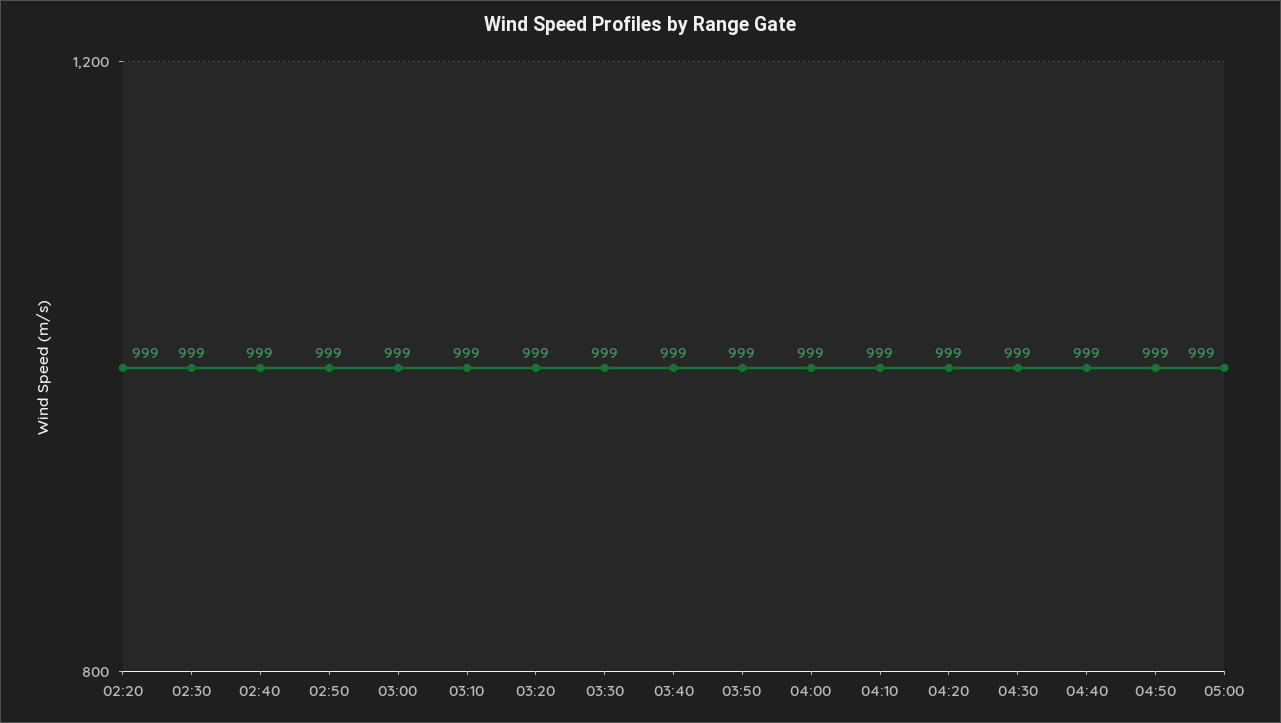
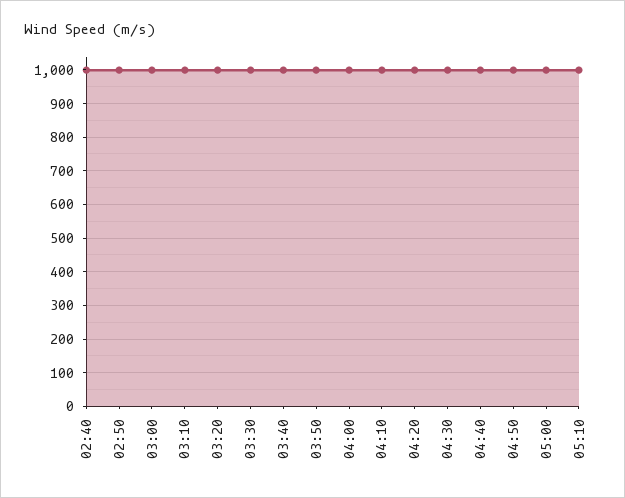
02:20: 999 -> none
02:30: 999 -> none
05:10: none -> 1000

